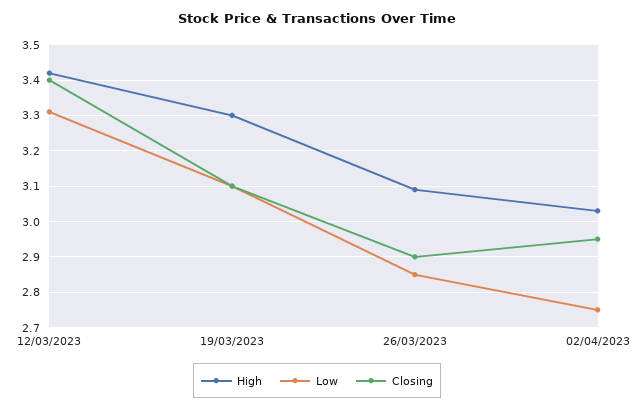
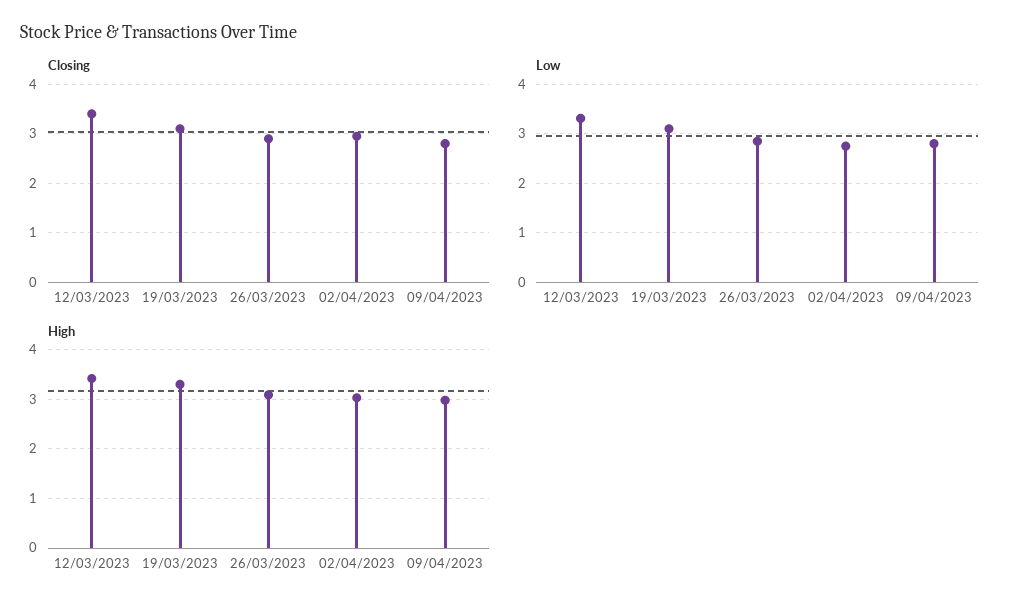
Closing, 09/04/2023: none -> 2.8
Low, 09/04/2023: none -> 2.8
High, 09/04/2023: none -> 3

